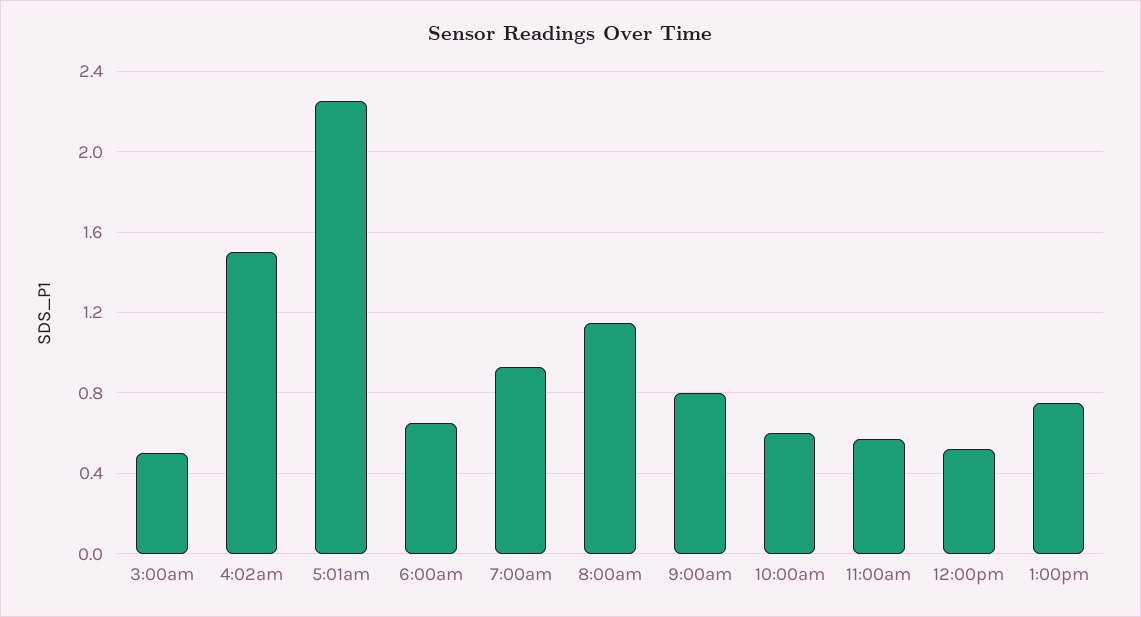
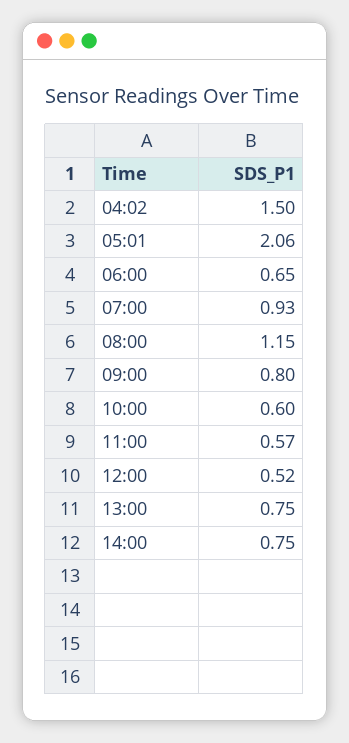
3:00am: 0.5 -> none
5:01am: 2.25 -> 2.06
14:00: none -> 0.75

